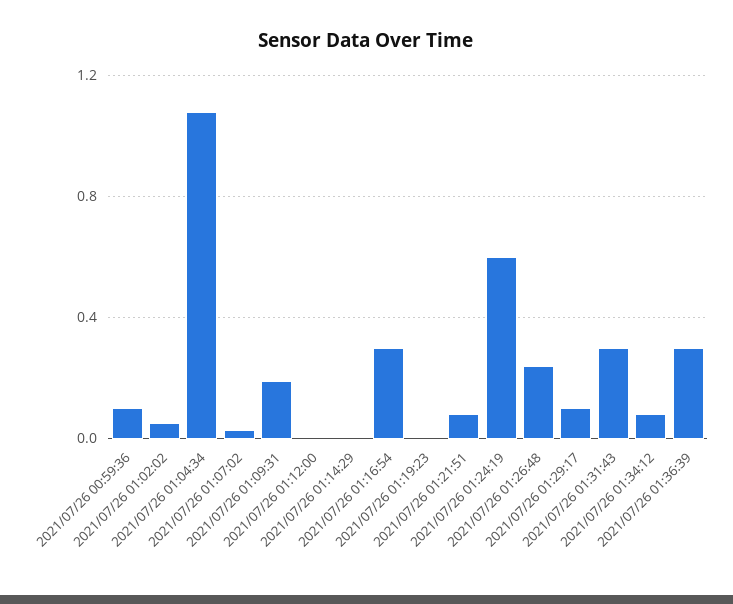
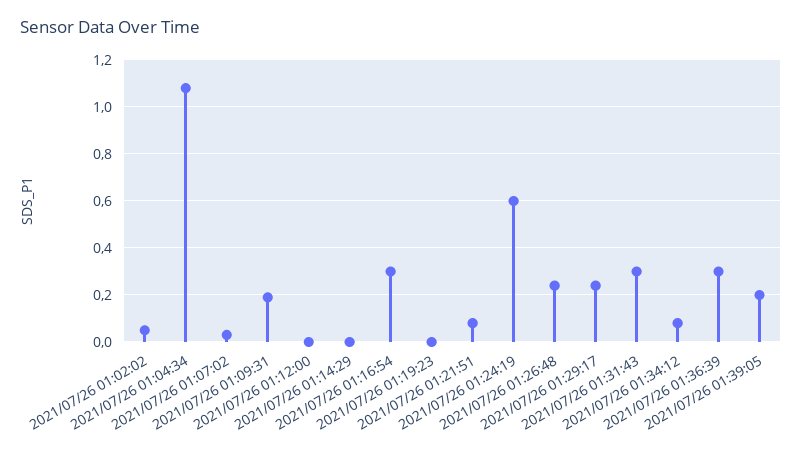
2021/07/26 00:59:36: 0.1 -> none
2021/07/26 01:29:17: 0.1 -> 0.25
2021/07/26 01:39:05: none -> 0.2

